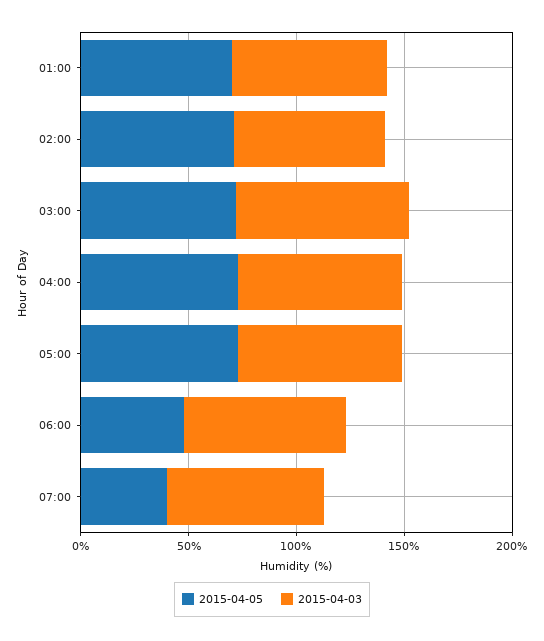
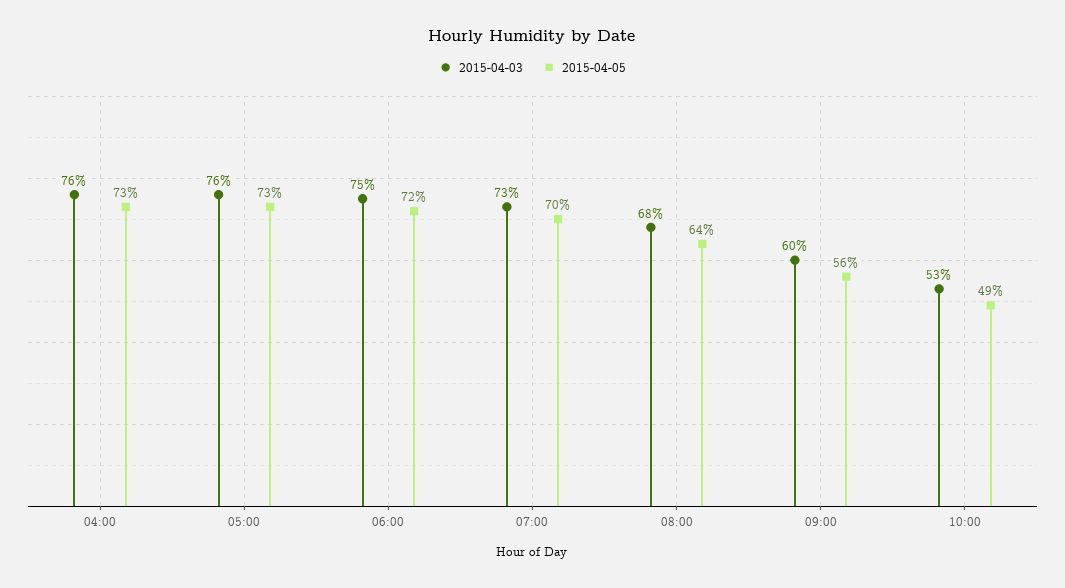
2015-04-05, 01:00: 70 -> none
2015-04-03, 01:00: 70 -> none
2015-04-05, 02:00: 70 -> none
2015-04-03, 02:00: 70 -> none
2015-04-05, 03:00: 70 -> none
2015-04-03, 03:00: 80 -> none
2015-04-05, 06:00: 50 -> 72
2015-04-05, 07:00: 40 -> 70
2015-04-03, 08:00: none -> 68
2015-04-05, 08:00: none -> 64
2015-04-03, 09:00: none -> 60
2015-04-05, 09:00: none -> 56
2015-04-03, 10:00: none -> 53
2015-04-05, 10:00: none -> 49

